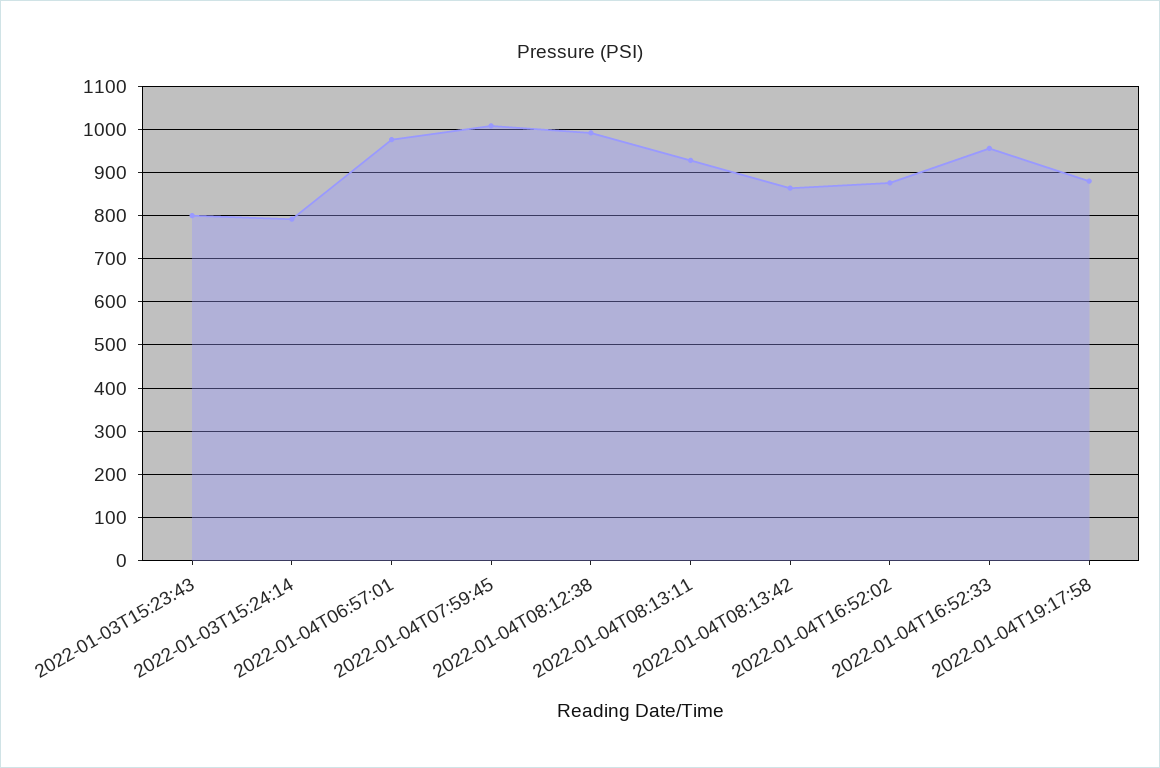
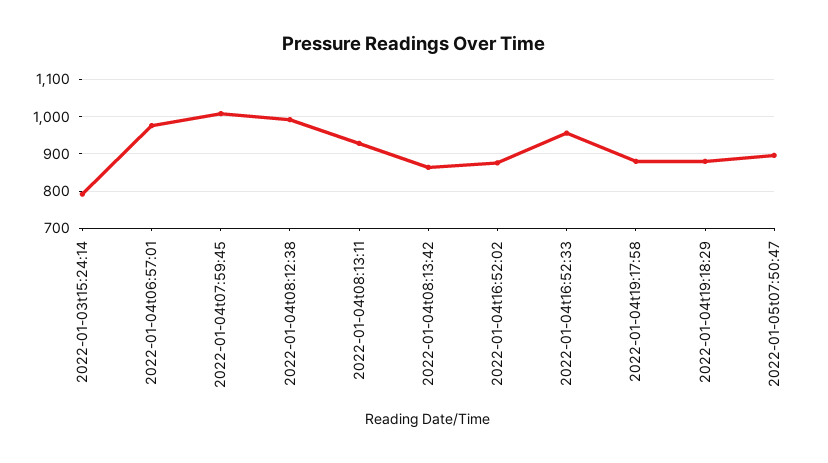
2022-01-03T15:23:43: 800 -> none
2022-01-04t19:18:29: none -> 880
2022-01-05t07:50:47: none -> 900

